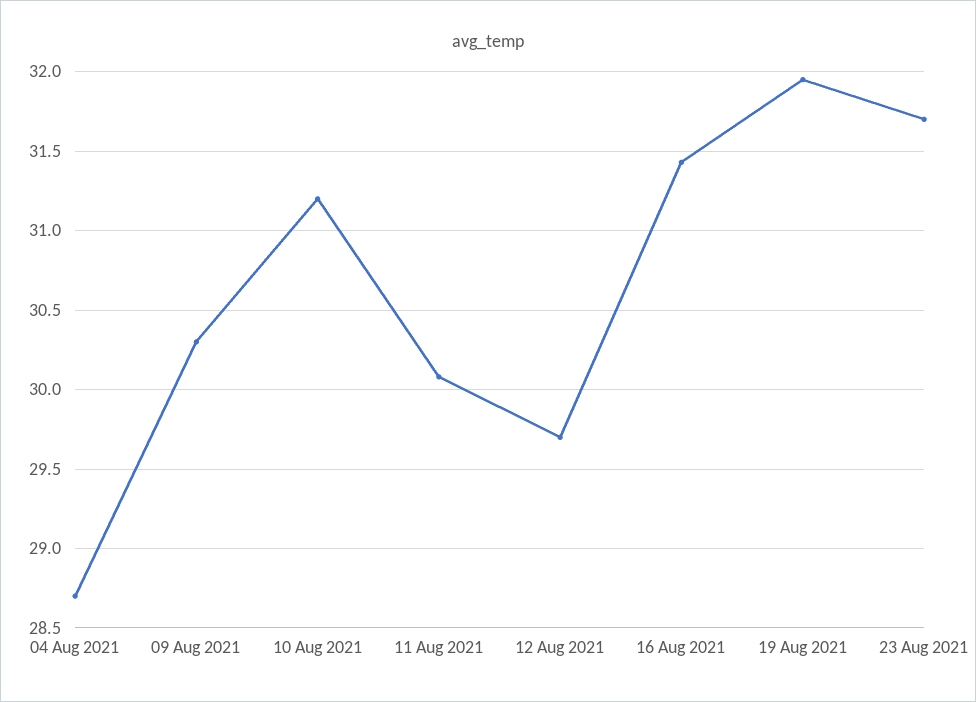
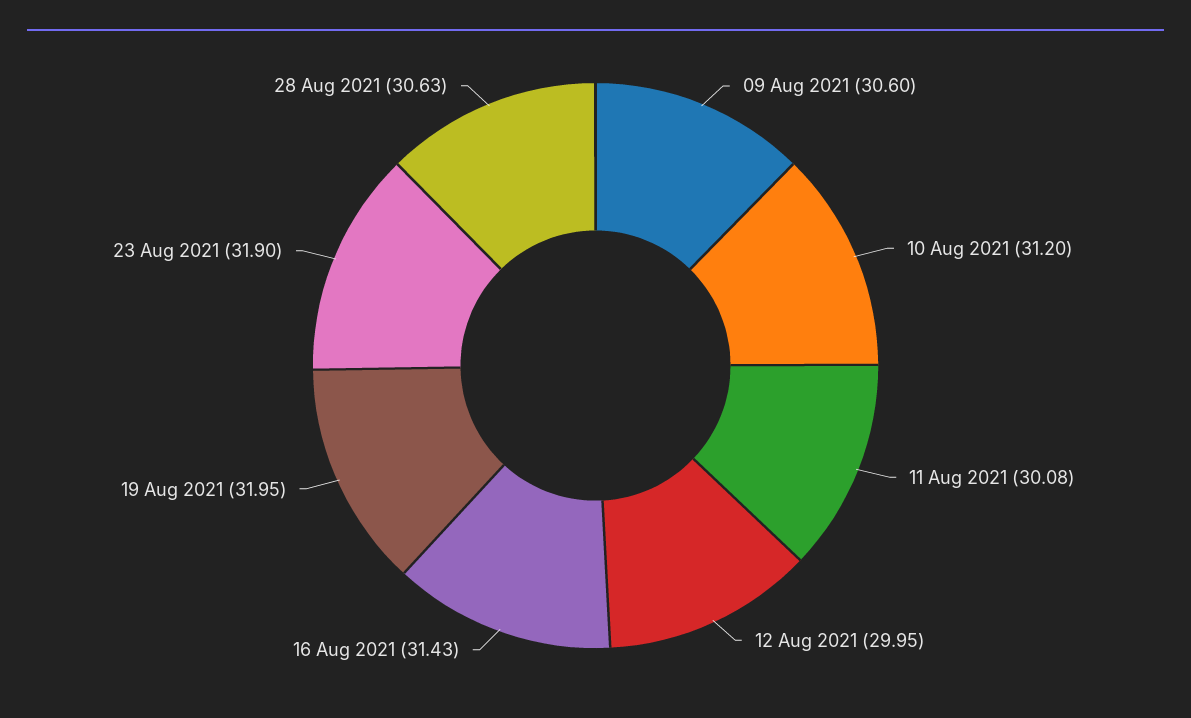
04 Aug 2021: 28.7 -> none
09 Aug 2021: 30.3 -> 30.6
12 Aug 2021: 29.7 -> 29.95
23 Aug 2021: 31.7 -> 31.9
28 Aug 2021: none -> 30.63

